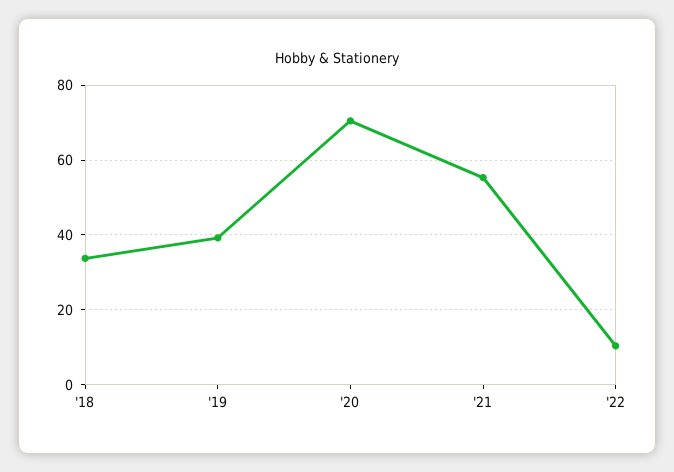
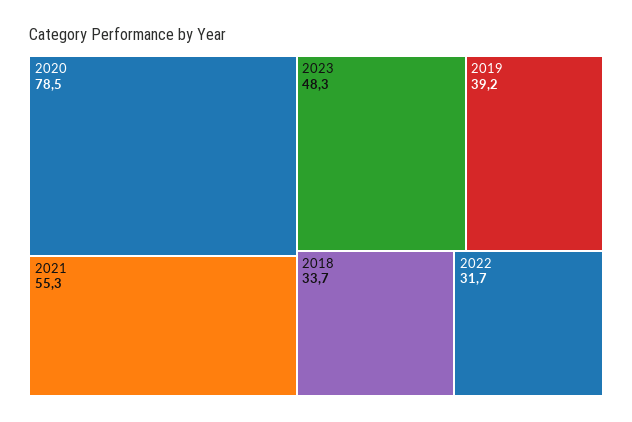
'20: 70 -> 78.5
'22: 10 -> 31.7
2023: none -> 48.3

